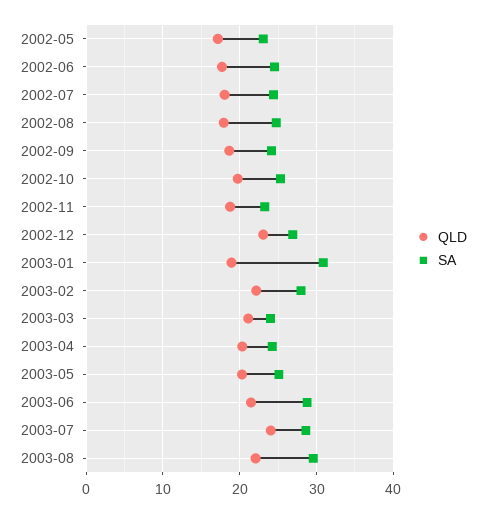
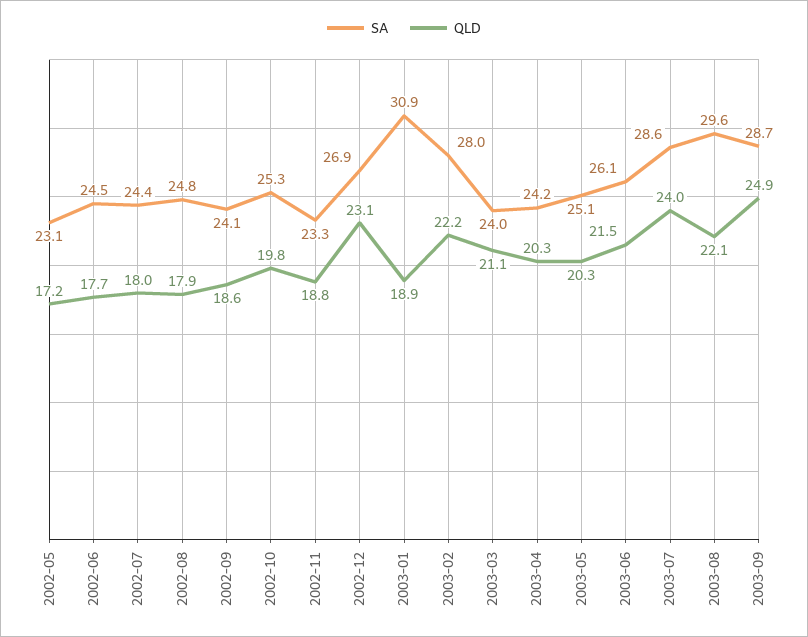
SA, 2003-06: 29 -> 26.1
SA, 2003-09: none -> 28.7
QLD, 2003-09: none -> 24.9

